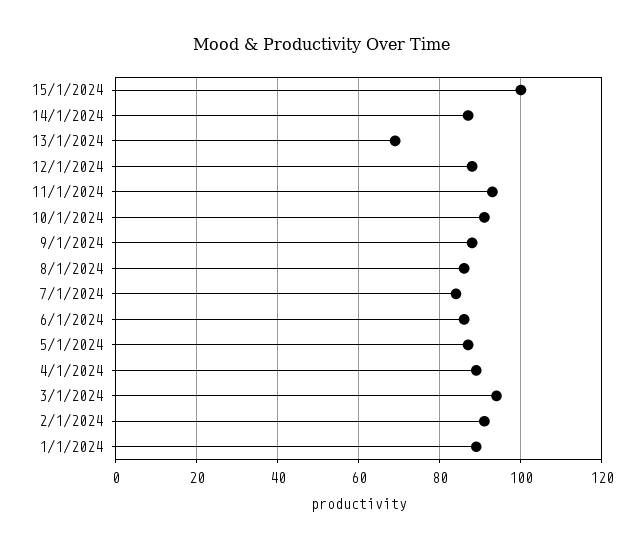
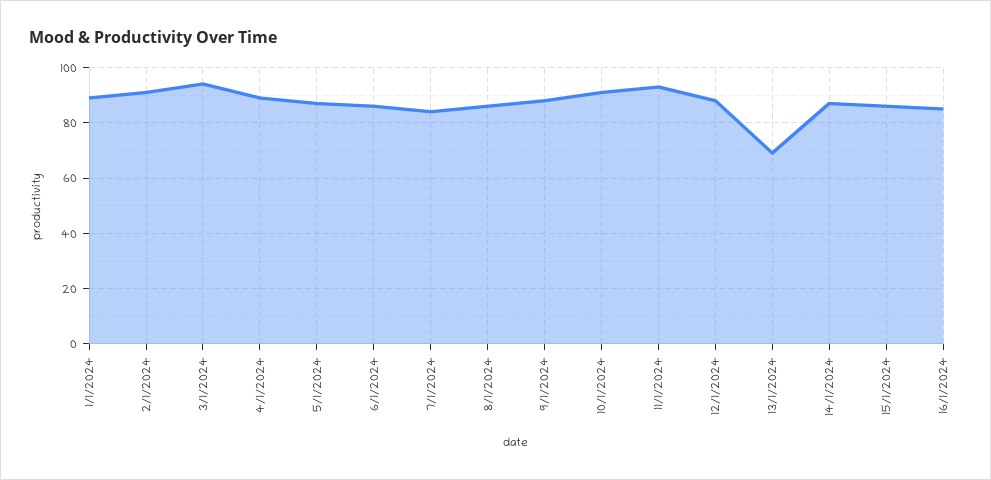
15/1/2024: 100 -> 85
16/1/2024: none -> 85

